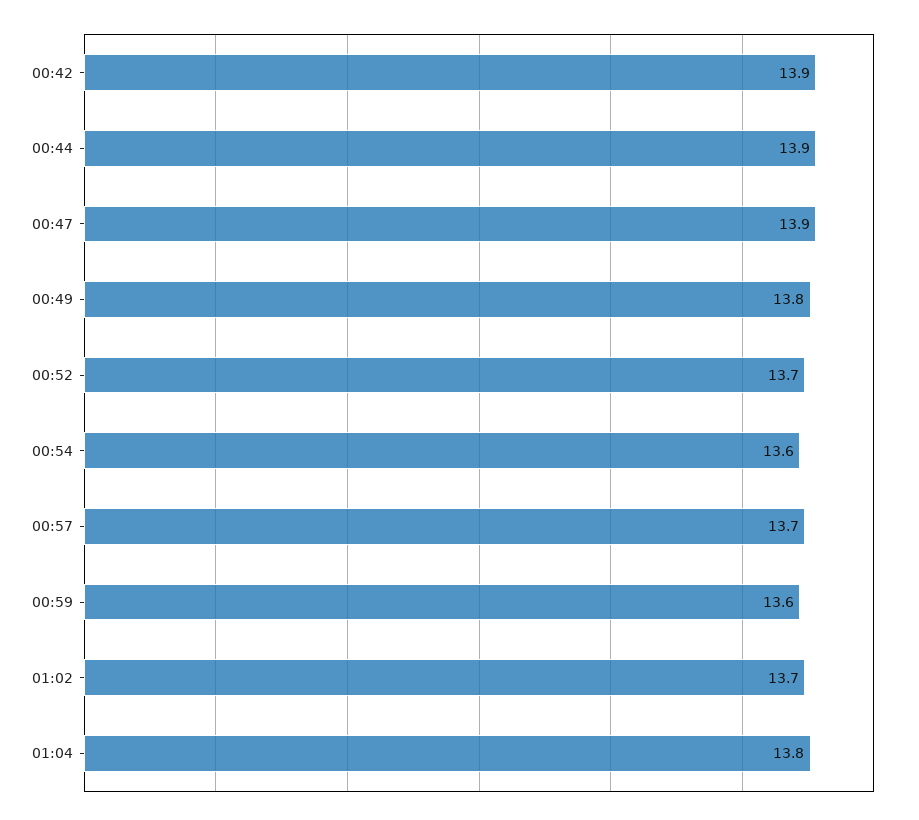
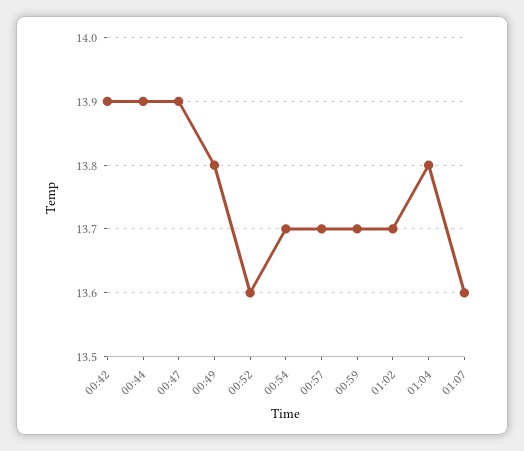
00:52: 13.7 -> 13.6
00:54: 13.6 -> 13.7
00:59: 13.6 -> 13.7
01:07: none -> 13.6

